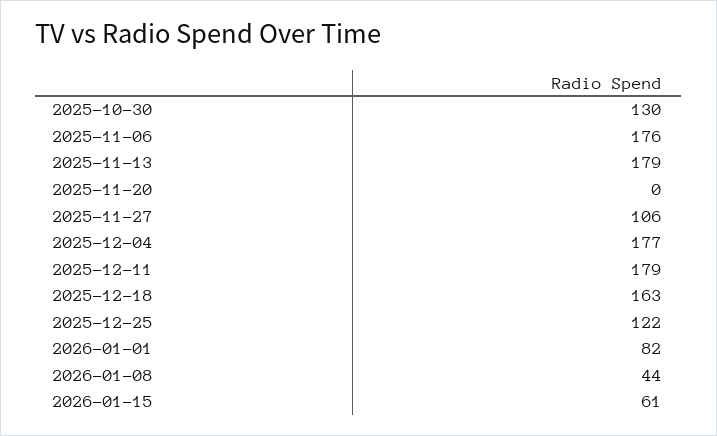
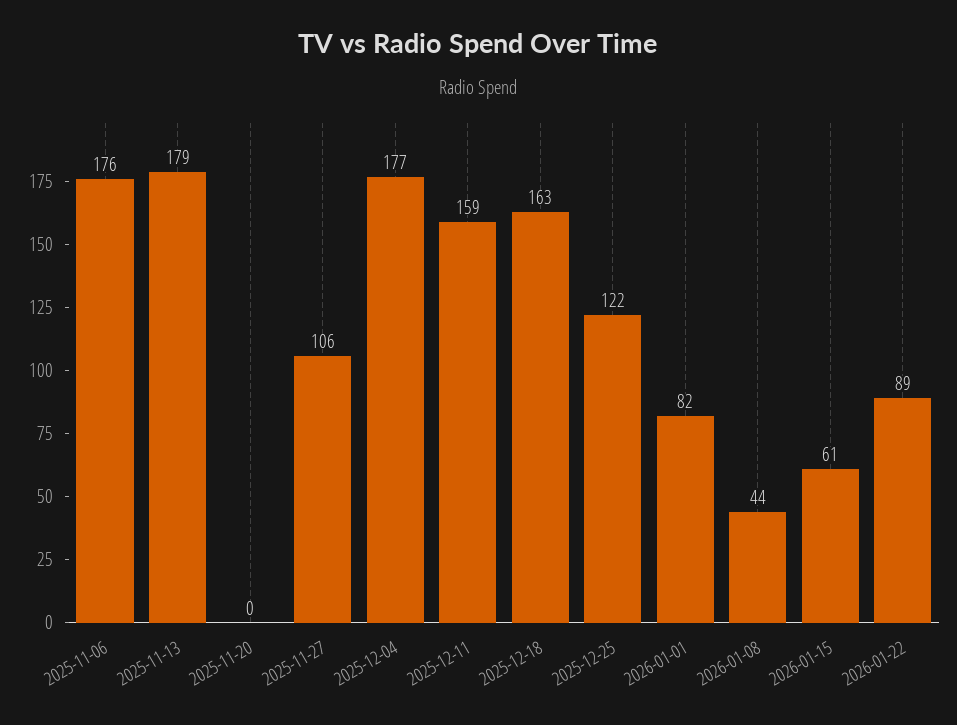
2025-10-30: 130 -> none
2025-12-11: 179 -> 159
2026-01-22: none -> 89

